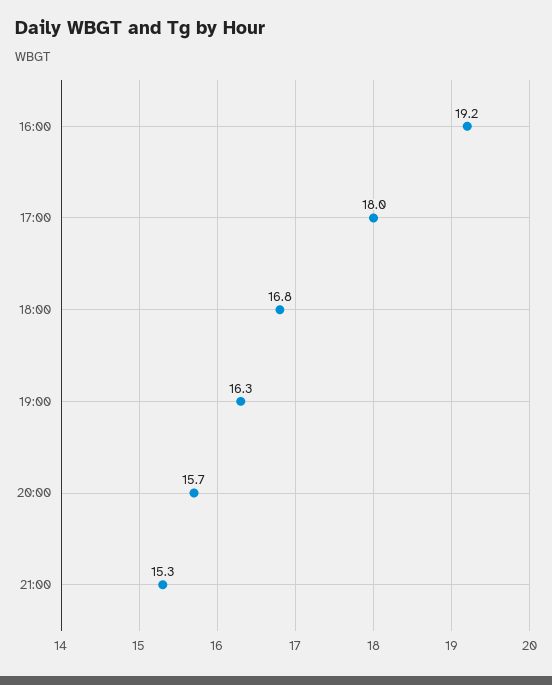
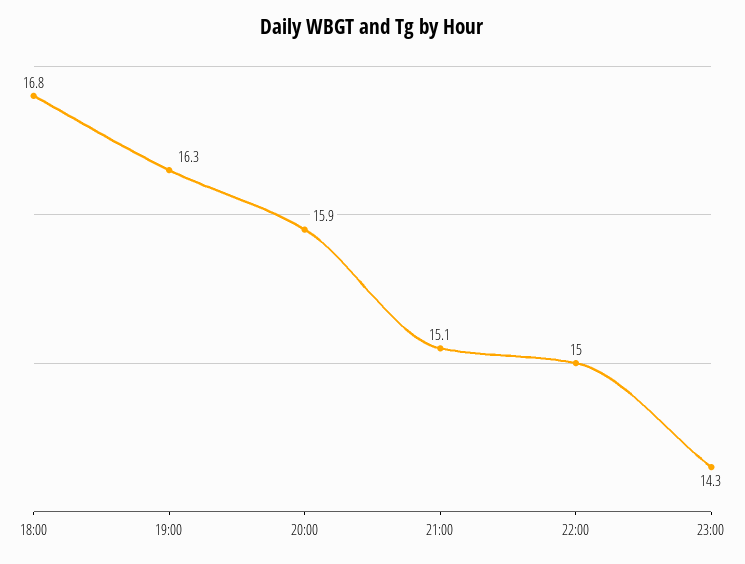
16:00: 19.2 -> none
17:00: 18 -> none
20:00: 15.7 -> 15.9
21:00: 15.3 -> 15.1
22:00: none -> 15
23:00: none -> 14.3

